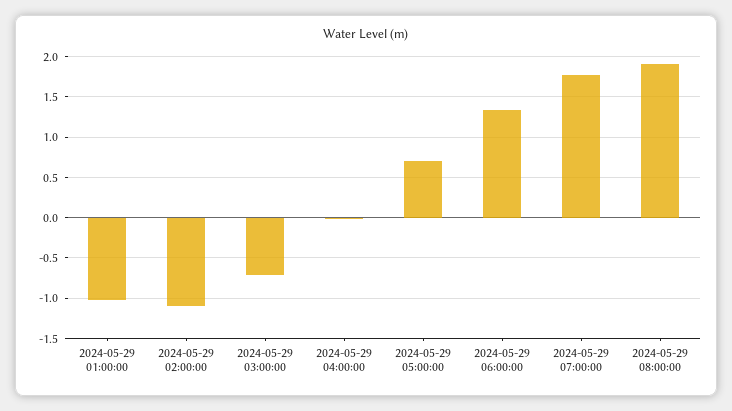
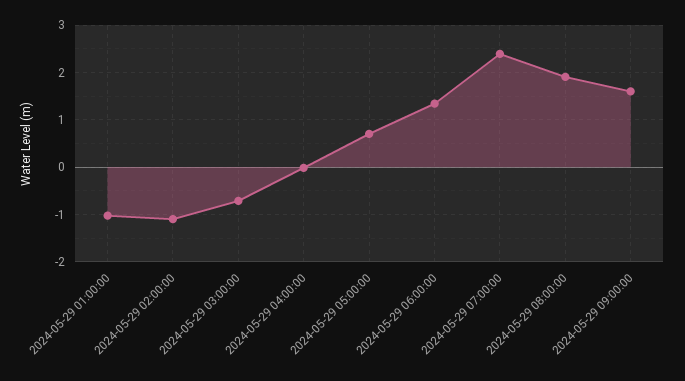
2024-05-29 07:00:00: 1.8 -> 2.4
2024-05-29 09:00:00: none -> 1.6

